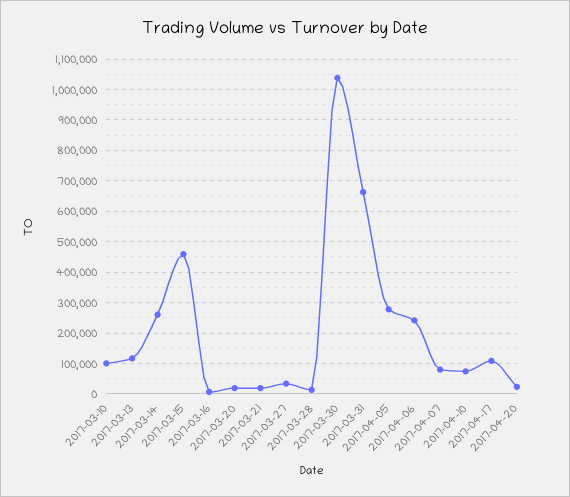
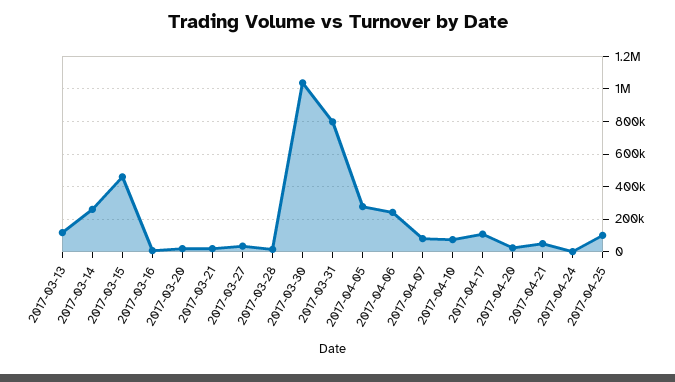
2017-03-10: 100000 -> none
2017-03-31: 660000 -> 800000
2017-04-21: none -> 50000
2017-04-24: none -> 0
2017-04-25: none -> 100000

